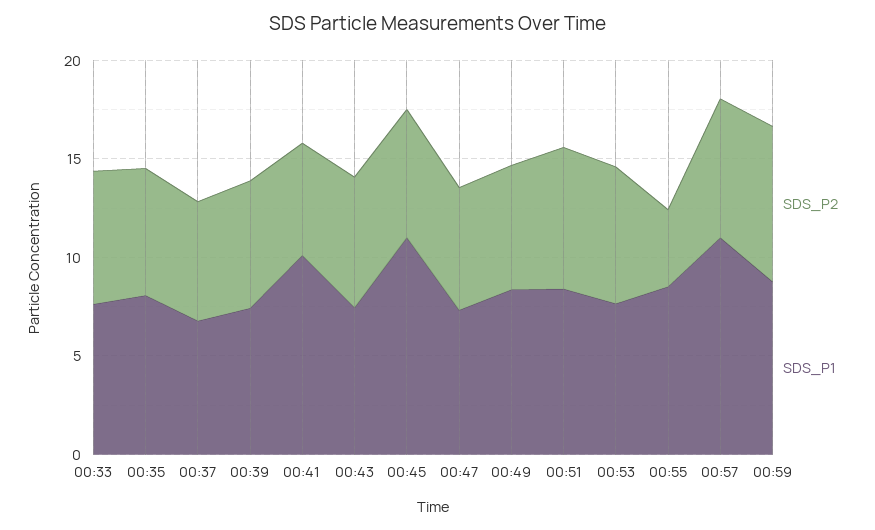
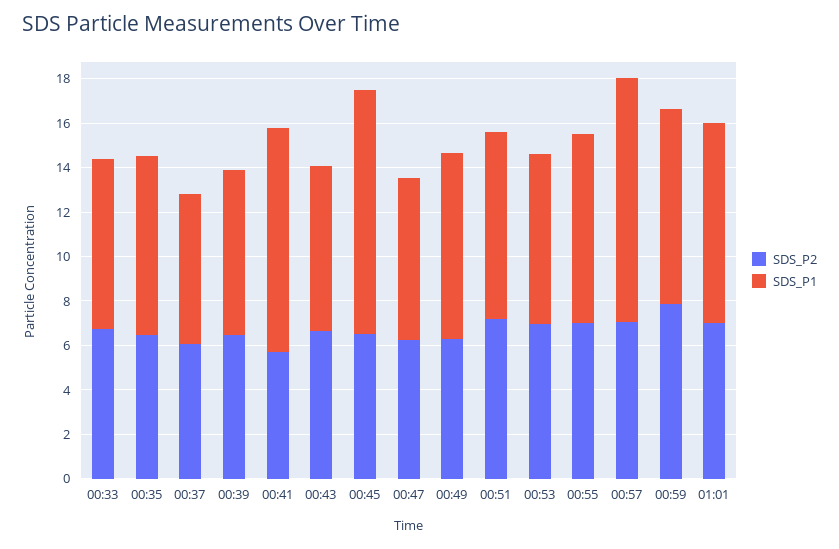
SDS_P2, 00:55: 4 -> 7
SDS_P2, 01:01: none -> 7
SDS_P1, 01:01: none -> 9

